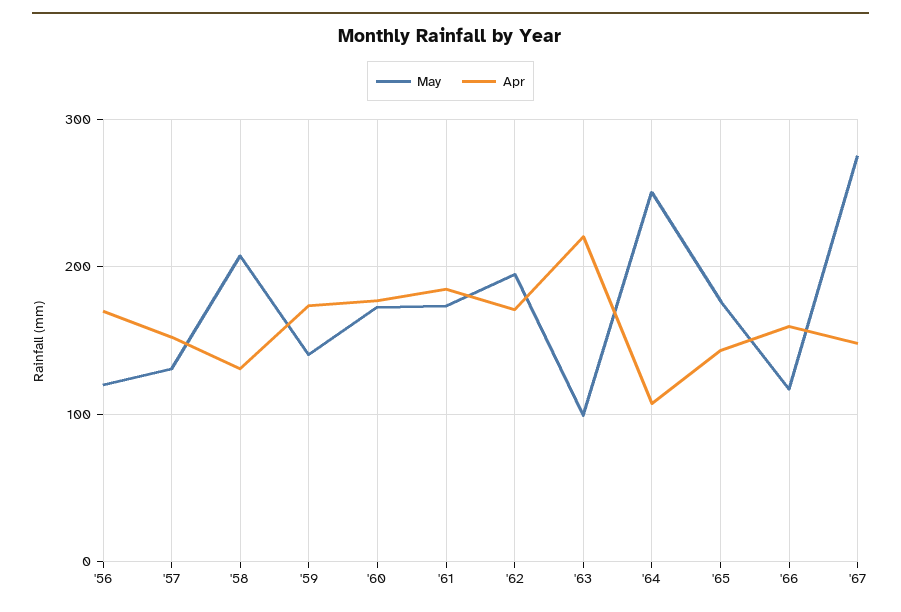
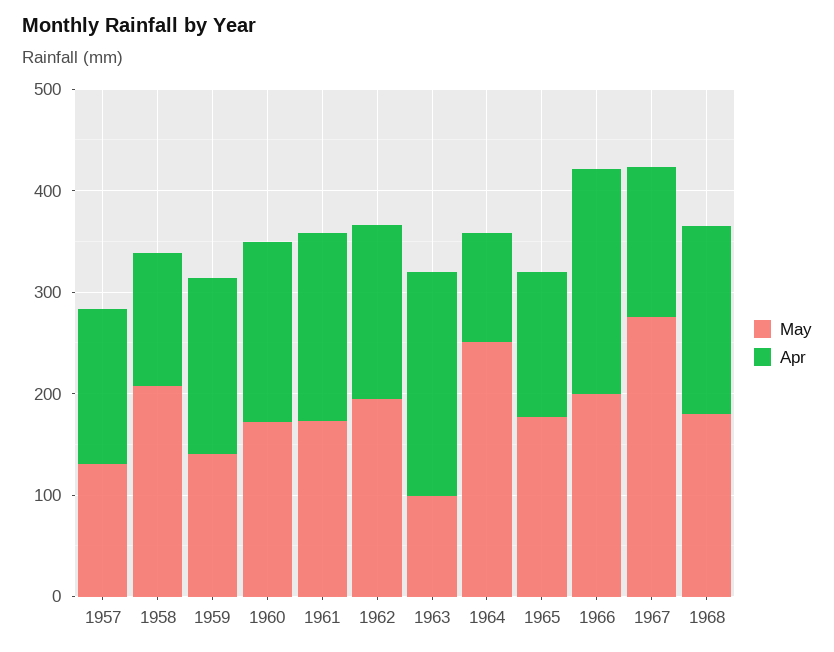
May, '56: 120 -> none
Apr, '56: 170 -> none
May, '66: 120 -> 200
Apr, '66: 160 -> 220
May, 1968: none -> 180
Apr, 1968: none -> 180

